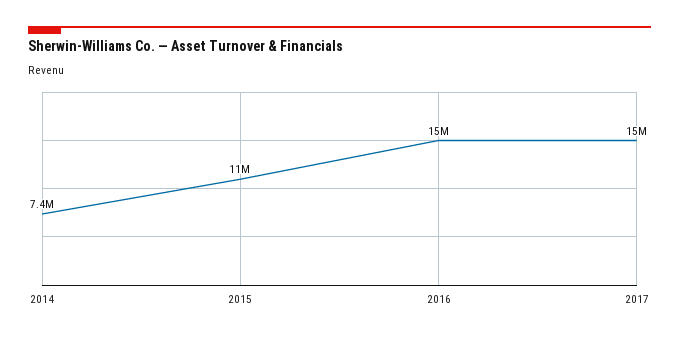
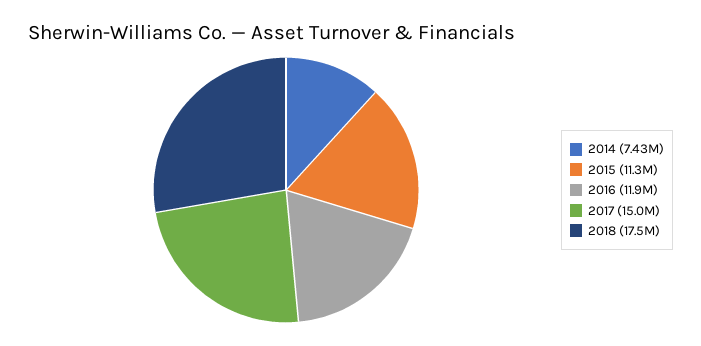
2016: 15000000 -> 11900000
2018: none -> 17500000

